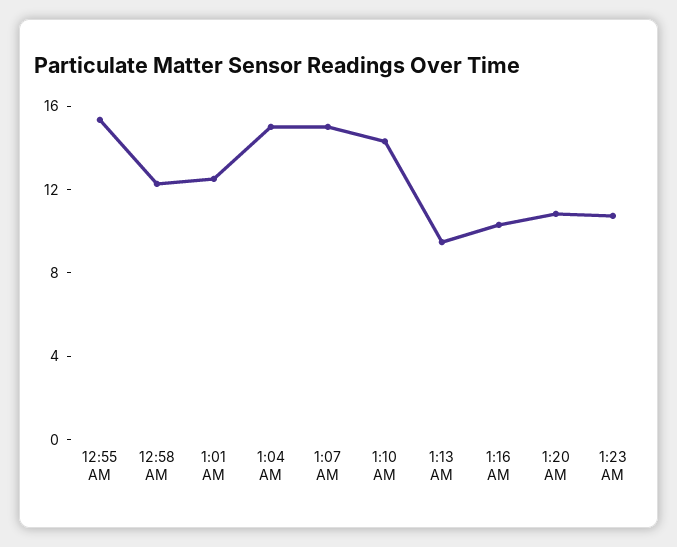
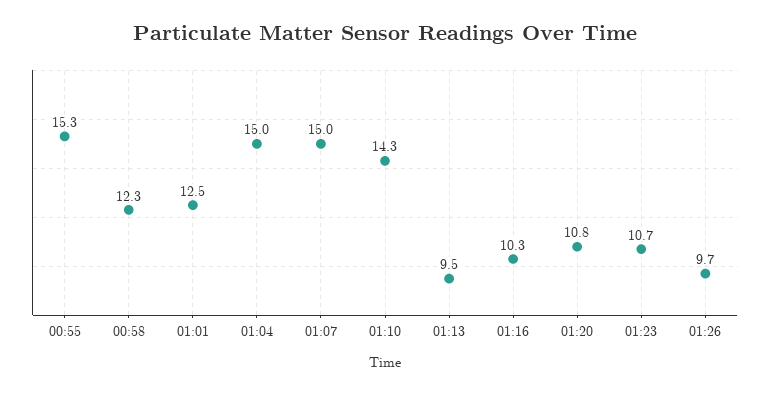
01:26: none -> 9.7

